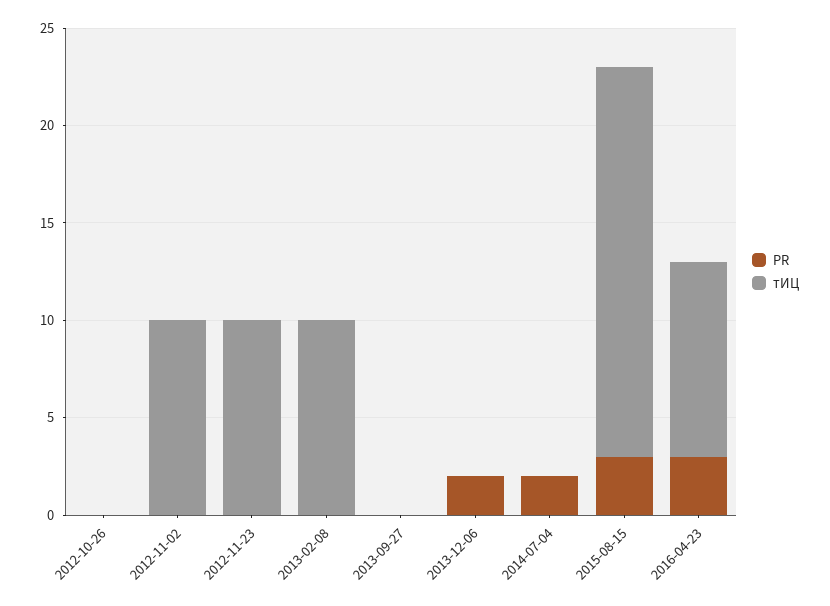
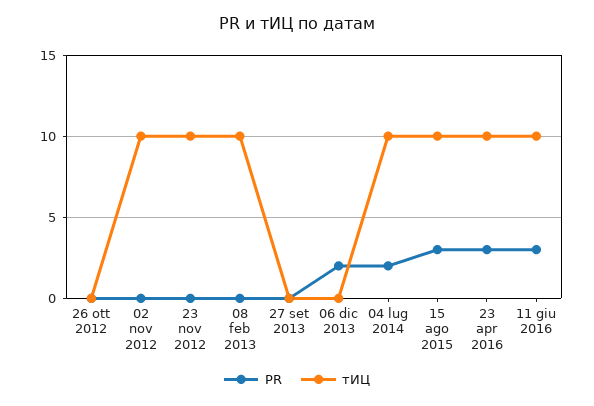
тИЦ, 2014-07-04: 0 -> 10
тИЦ, 2015-08-15: 20 -> 10
PR, 11 giu 2016: none -> 3
тИЦ, 11 giu 2016: none -> 10

